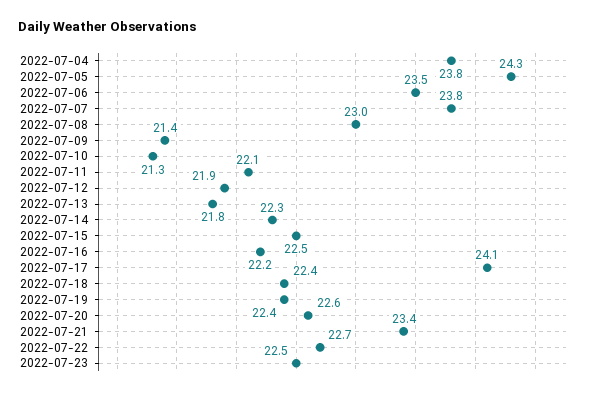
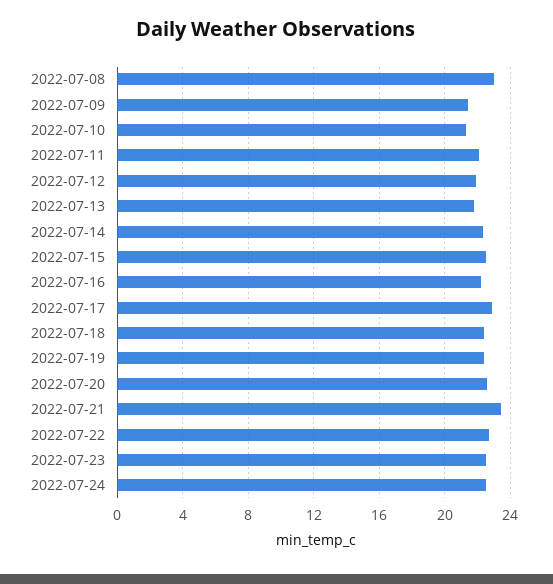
2022-07-04: 23.8 -> none
2022-07-05: 24.3 -> none
2022-07-06: 23.5 -> none
2022-07-07: 23.8 -> none
2022-07-17: 24.1 -> 23
2022-07-24: none -> 22.5

